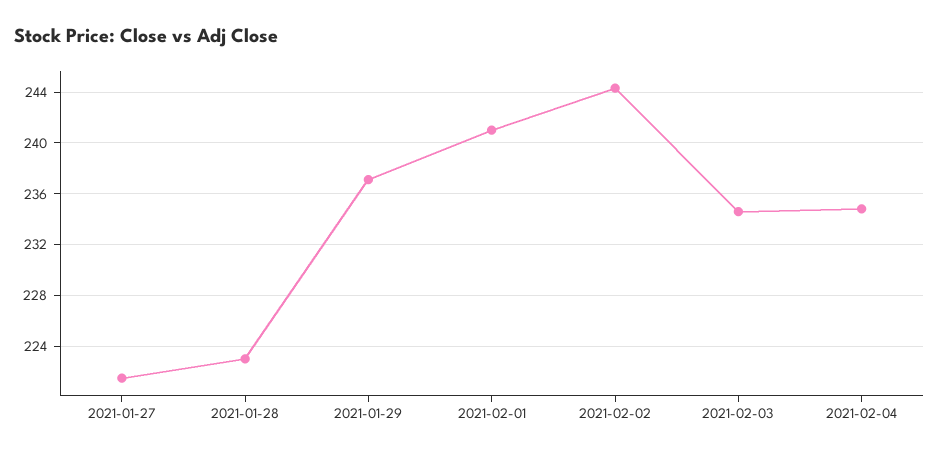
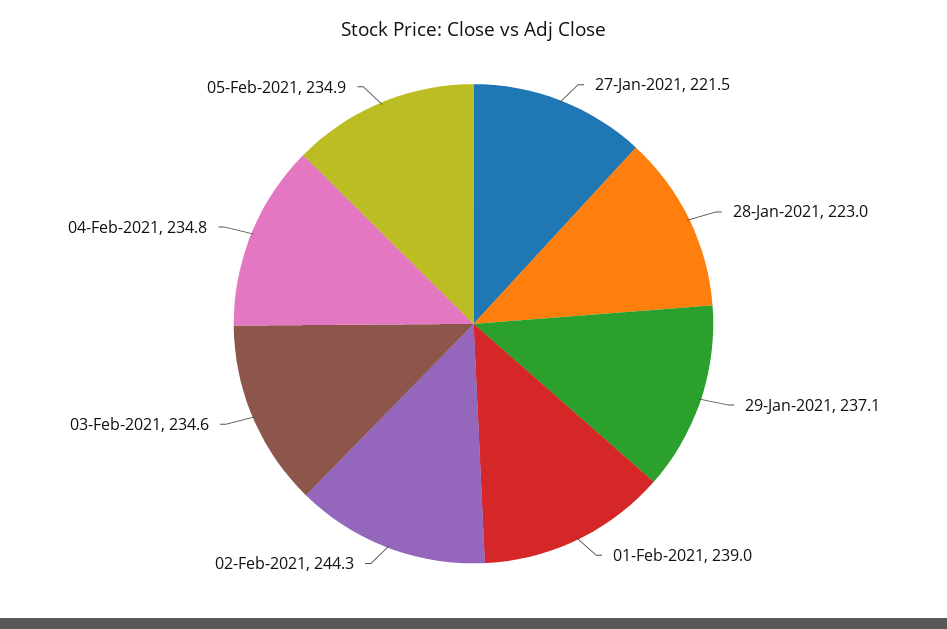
2021-02-01: 241 -> 239
05-Feb-2021: none -> 234.9

